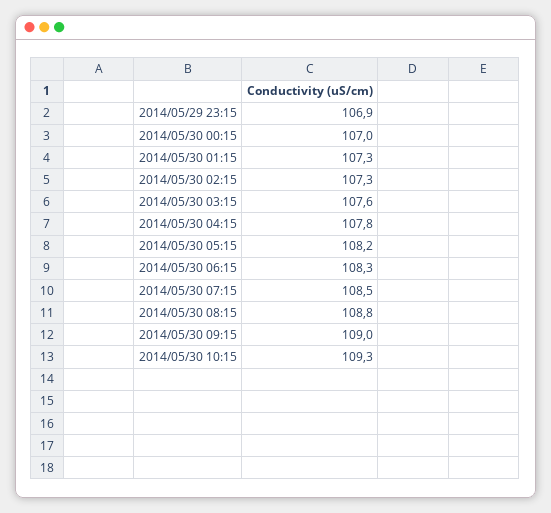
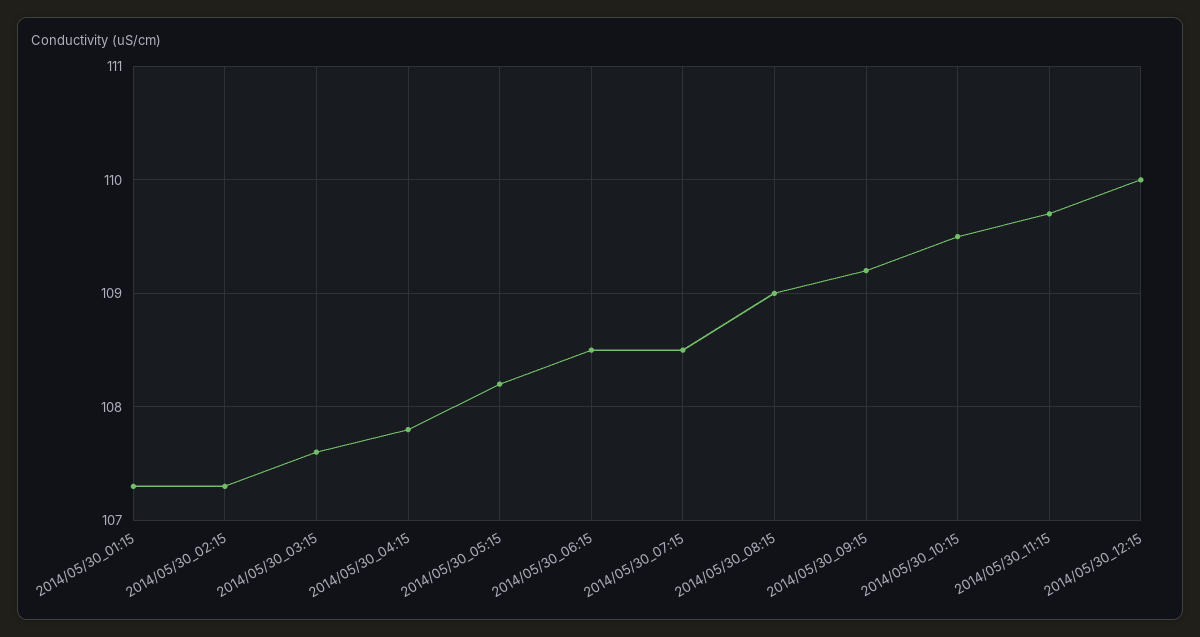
2014/05/29 23:15: 106.9 -> none
2014/05/30 00:15: 107 -> none
2014/05/30 06:15: 108.3 -> 108.5
2014/05/30 08:15: 108.8 -> 109
2014/05/30 09:15: 109 -> 109.2
2014/05/30 10:15: 109.3 -> 109.5
2014/05/30_11:15: none -> 109.7
2014/05/30_12:15: none -> 110

